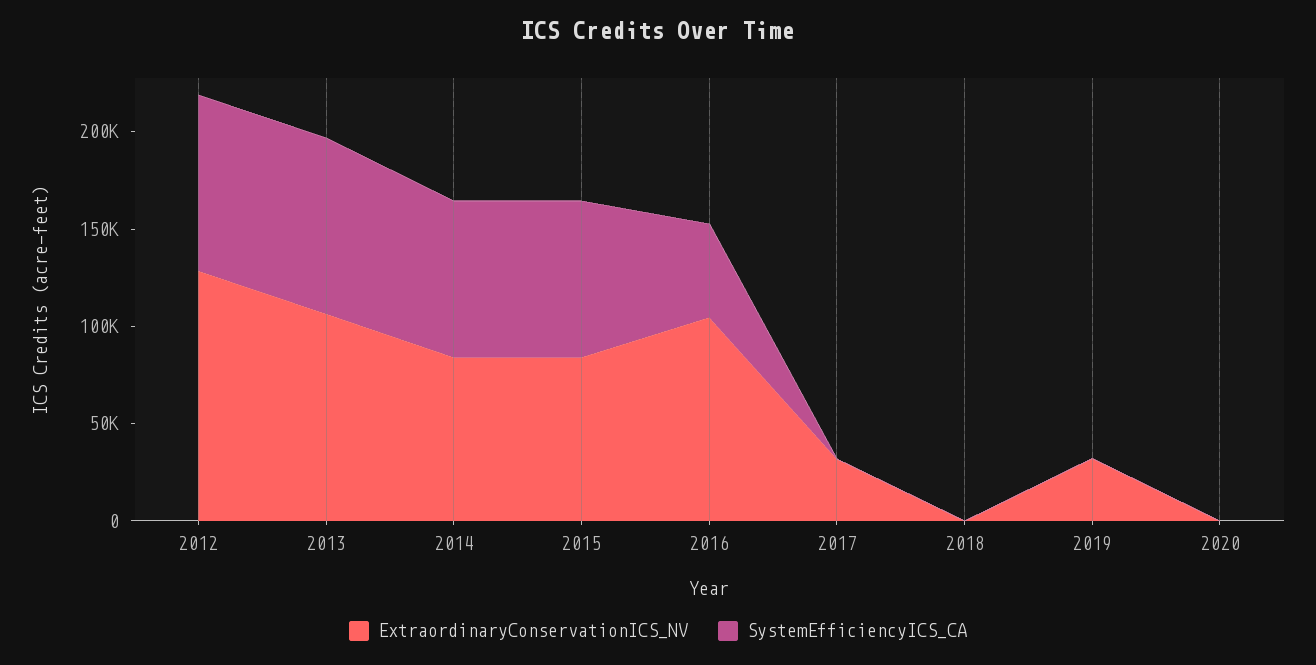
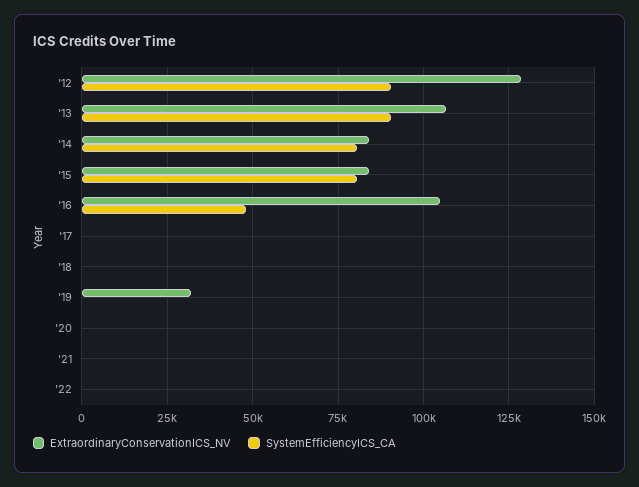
ExtraordinaryConservationICS_NV, 2017: 30000 -> 0
ExtraordinaryConservationICS_NV, '21: none -> 0
SystemEfficiencyICS_CA, '21: none -> 0
ExtraordinaryConservationICS_NV, '22: none -> 0
SystemEfficiencyICS_CA, '22: none -> 0

